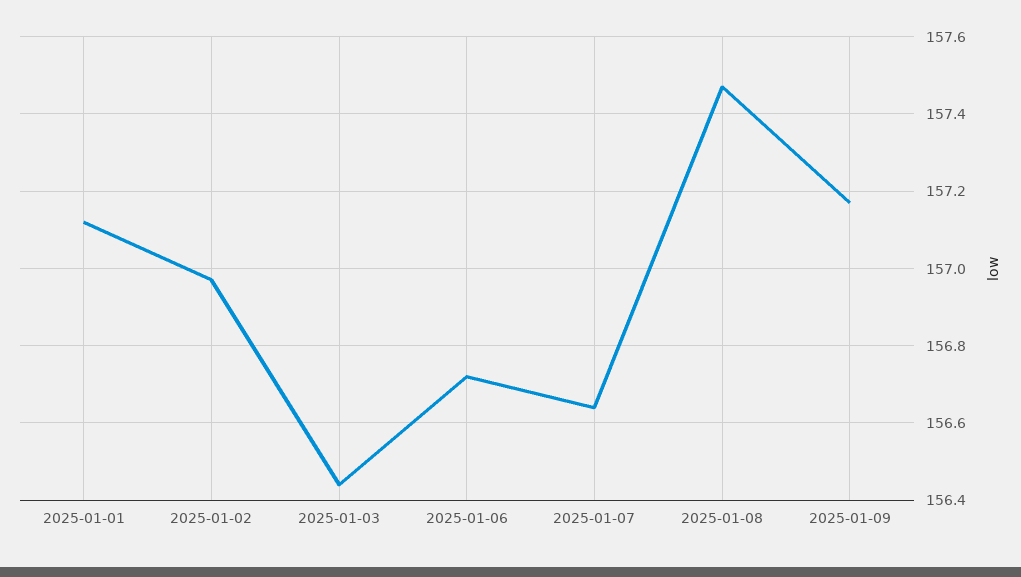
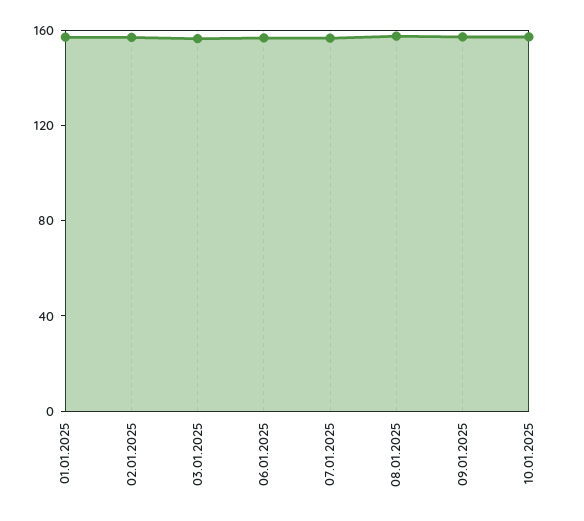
10.01.2025: none -> 160

